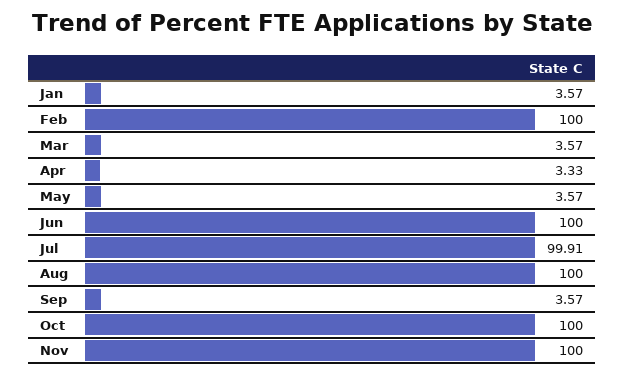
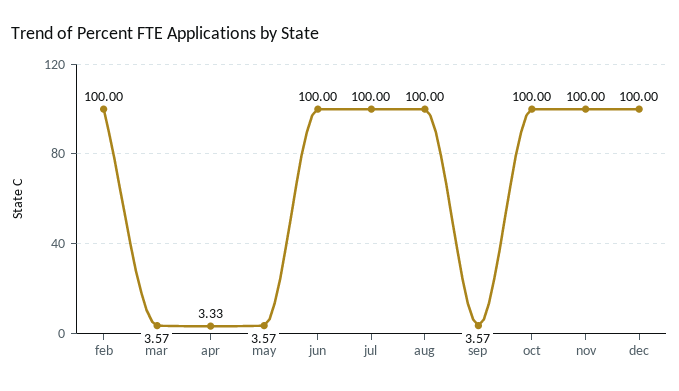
Jan: 3.57 -> none
Jul: 99.91 -> 100
dec: none -> 100

